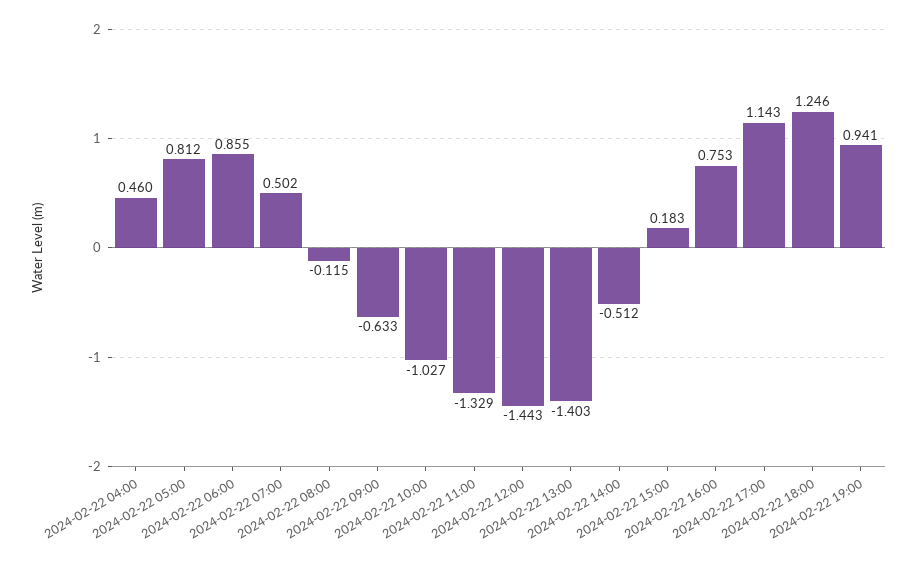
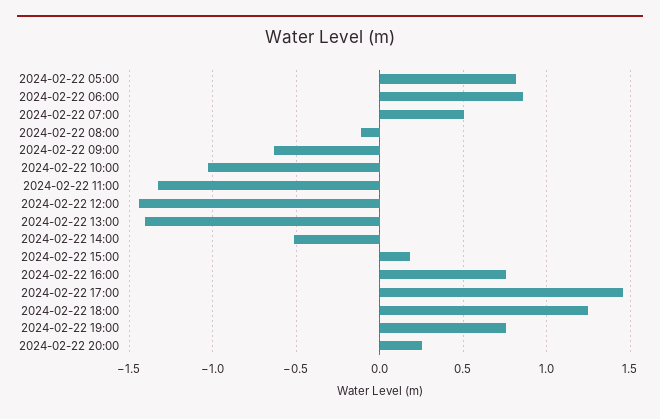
2024-02-22 04:00: 0.46 -> none
2024-02-22 17:00: 1.143 -> 1.45
2024-02-22 19:00: 0.941 -> 0.75
2024-02-22 20:00: none -> 0.25

